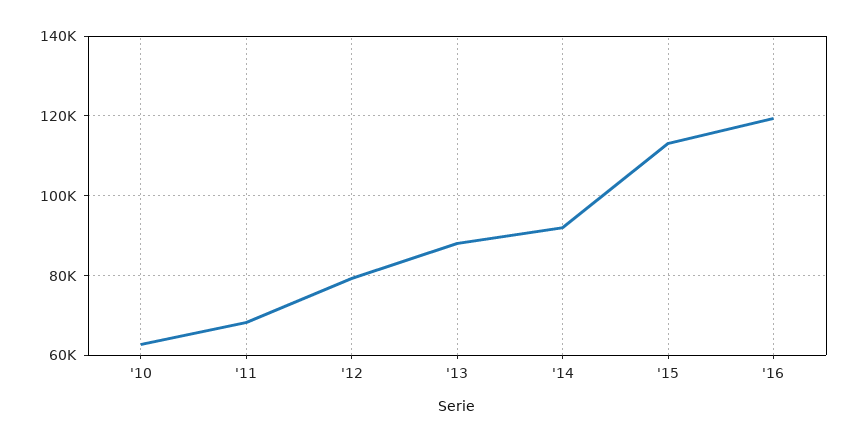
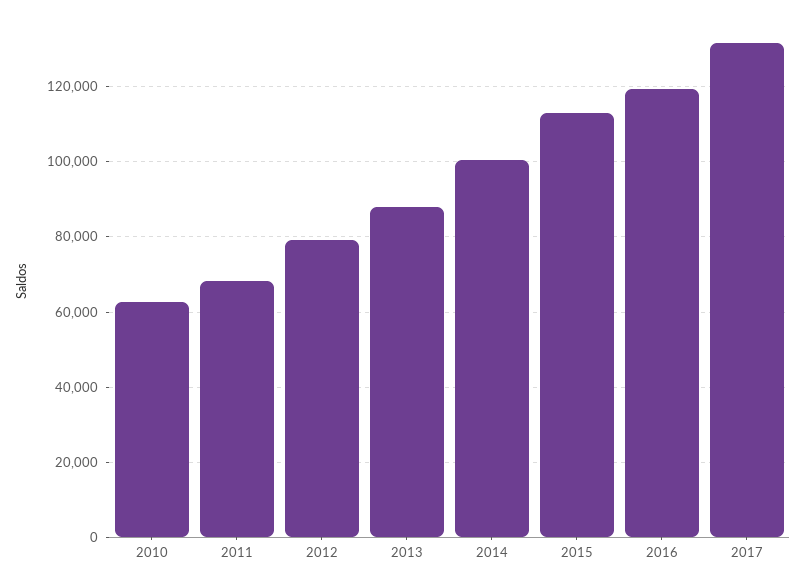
'14: 92000 -> 100000
2017: none -> 132000

